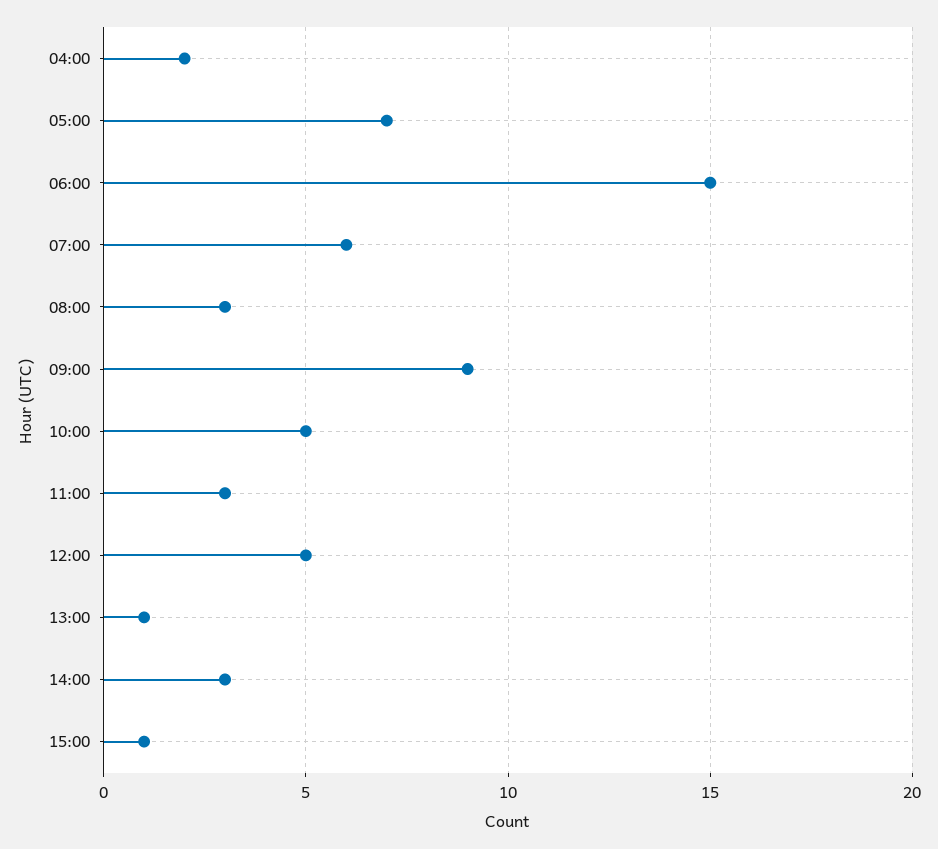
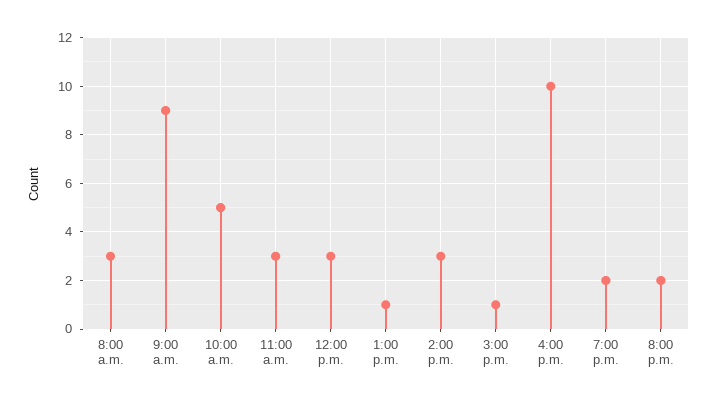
04:00: 2 -> none
05:00: 7 -> none
06:00: 15 -> none
07:00: 6 -> none
12:00: 5 -> 3
4:00 p.m.: none -> 10
7:00 p.m.: none -> 2
8:00 p.m.: none -> 2

